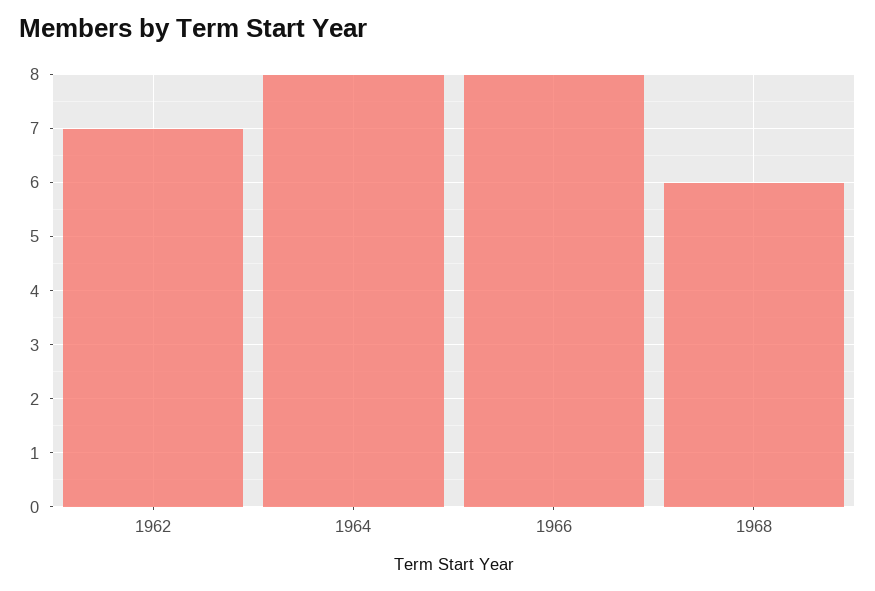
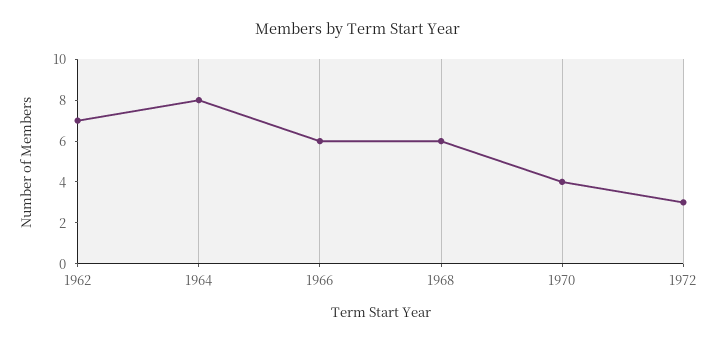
1966: 8 -> 6
1970: none -> 4
1972: none -> 3

